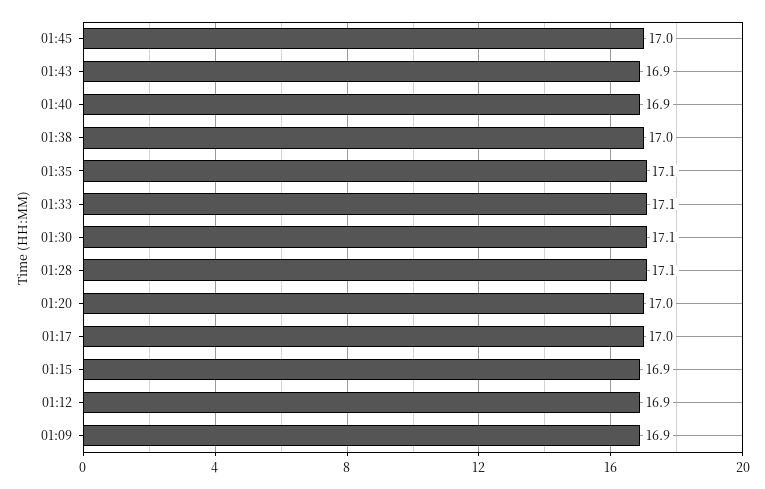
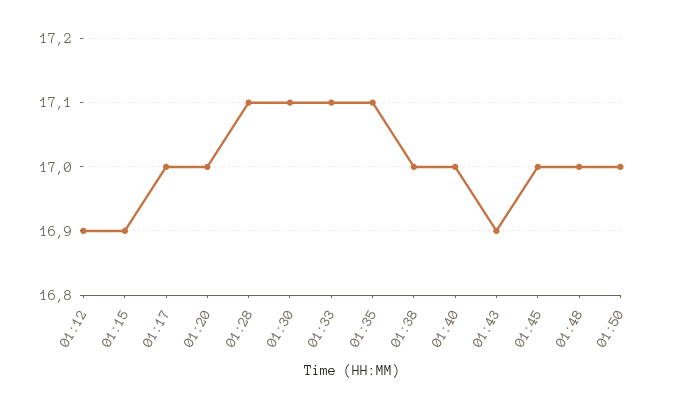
01:40: 16.9 -> 17
01:09: 16.9 -> none
01:48: none -> 17
01:50: none -> 17

